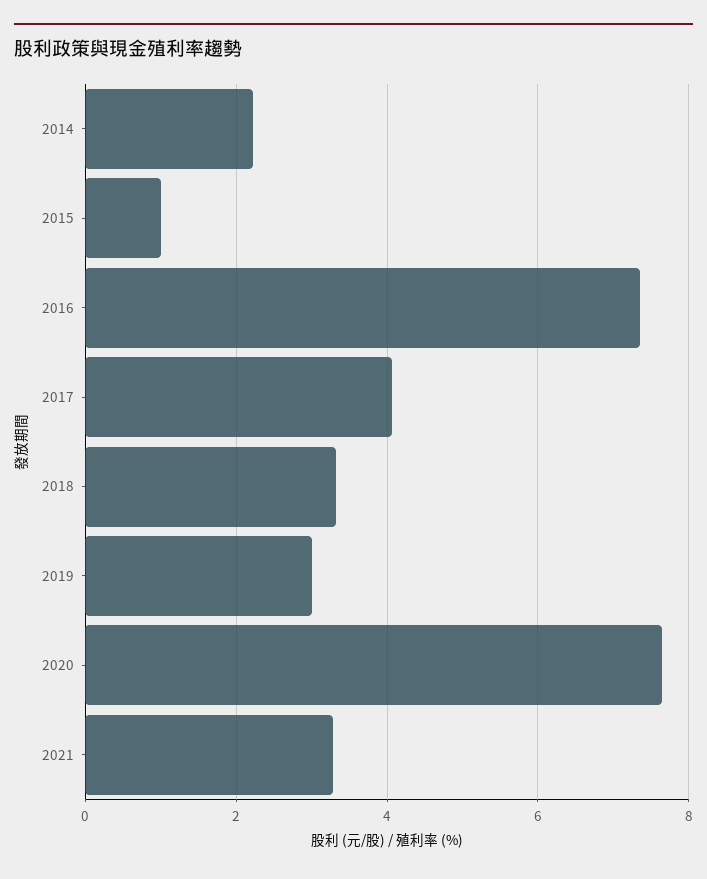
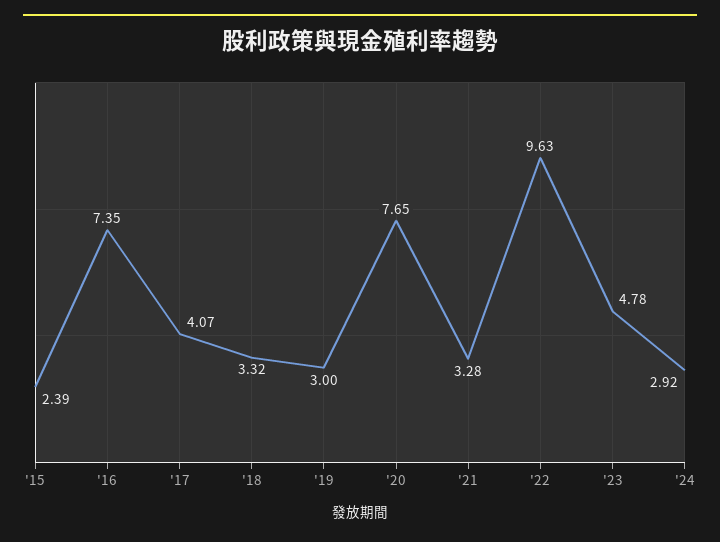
2014: 2.2 -> none
2015: 1 -> 2.39
'22: none -> 9.63
'23: none -> 4.78
'24: none -> 2.92

